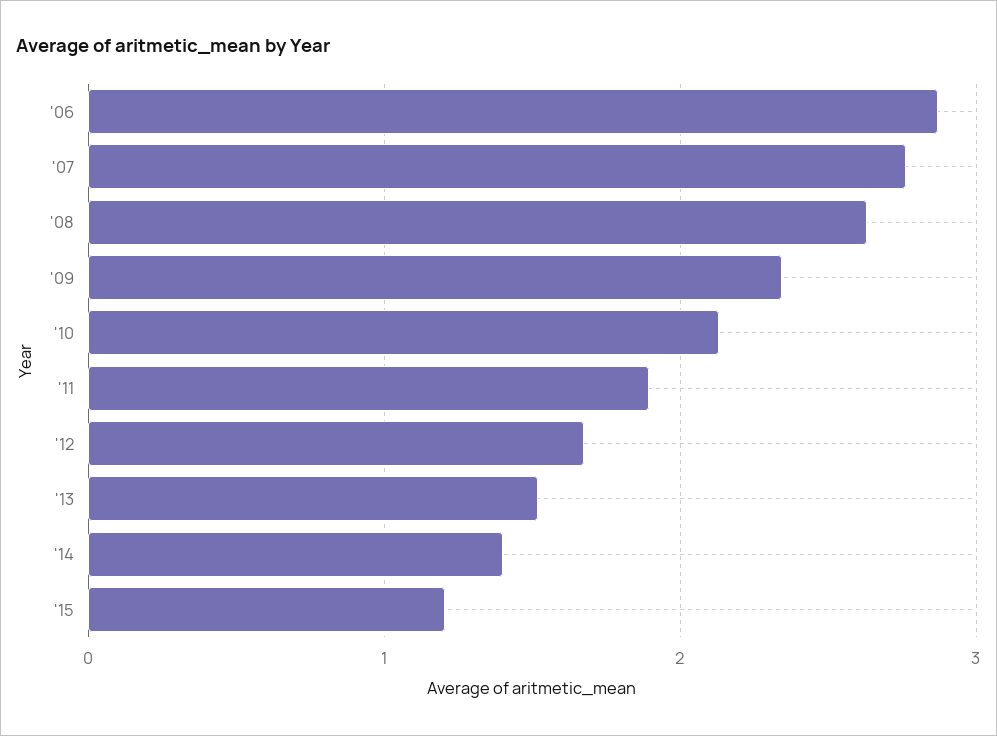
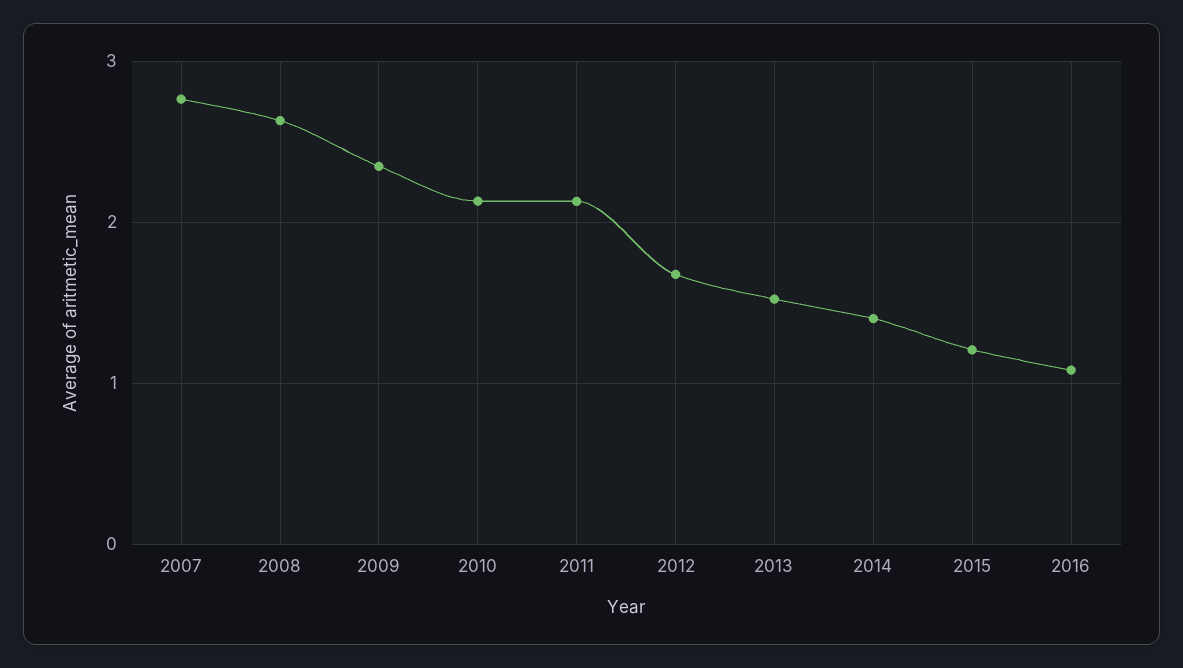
'06: 2.9 -> none
'11: 1.9 -> 2.1
2016: none -> 1.1

